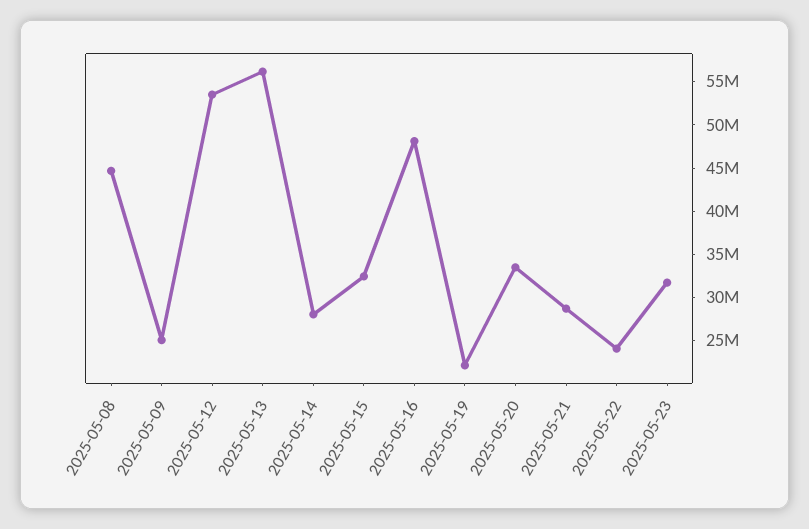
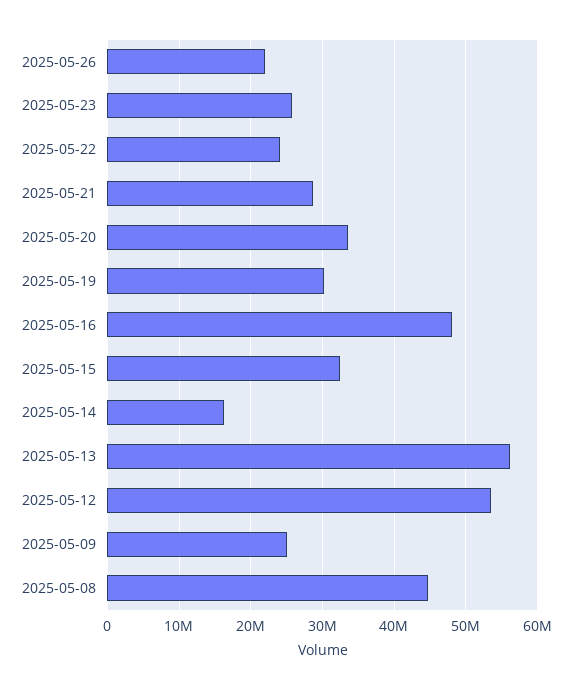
2025-05-14: 28000000 -> 16000000
2025-05-19: 22000000 -> 30000000
2025-05-23: 32000000 -> 26000000
2025-05-26: none -> 22000000

